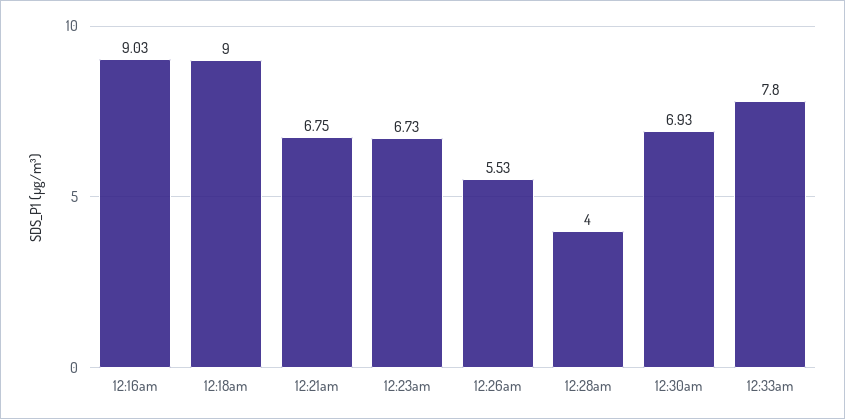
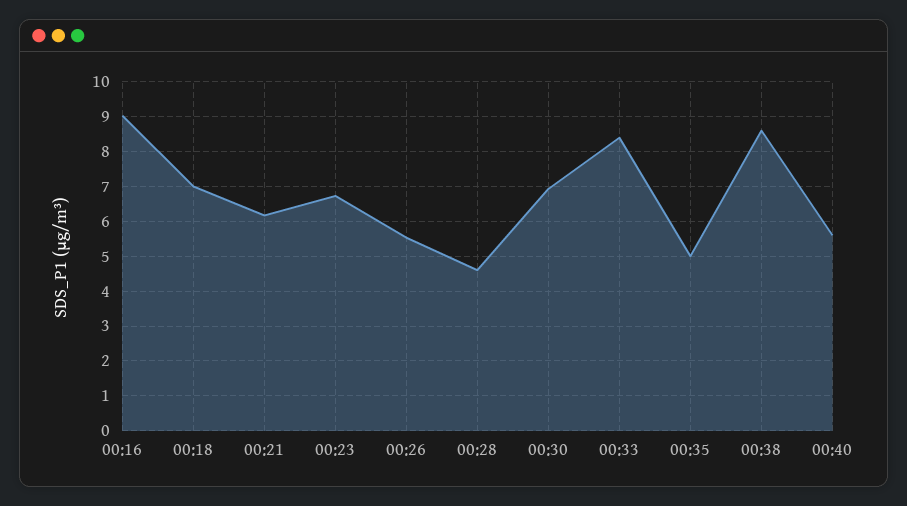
12:18am: 9 -> 7
12:21am: 6.75 -> 6.2
12:28am: 4 -> 4.6
12:33am: 7.8 -> 8.4
00:35: none -> 5
00:38: none -> 8.6
00:40: none -> 5.6

